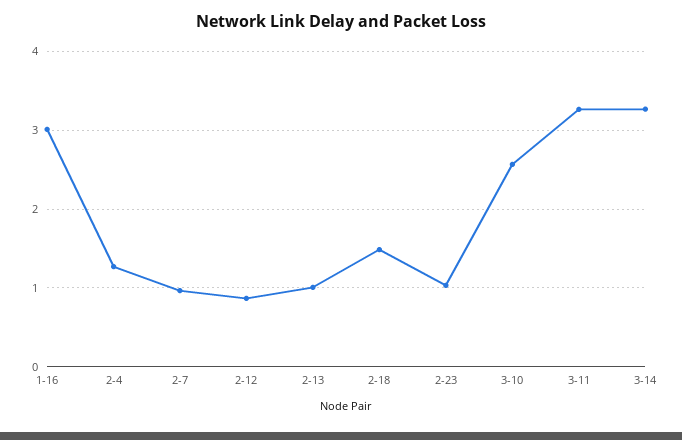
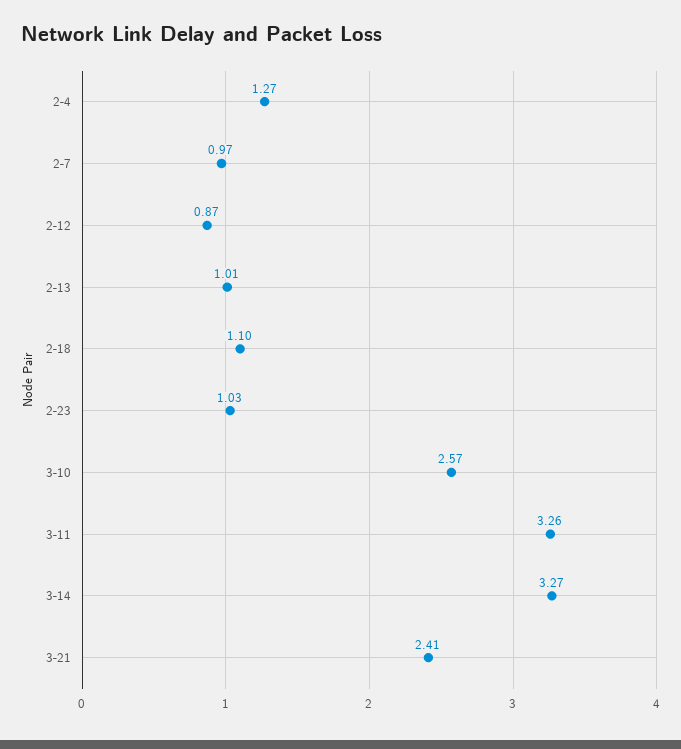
1-16: 3 -> none
2-18: 1.5 -> 1.1
3-21: none -> 2.41

